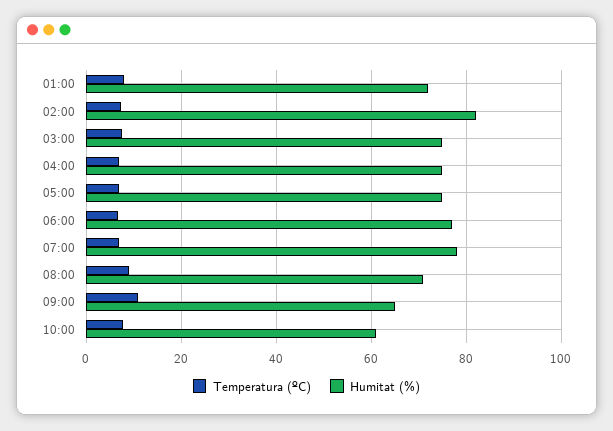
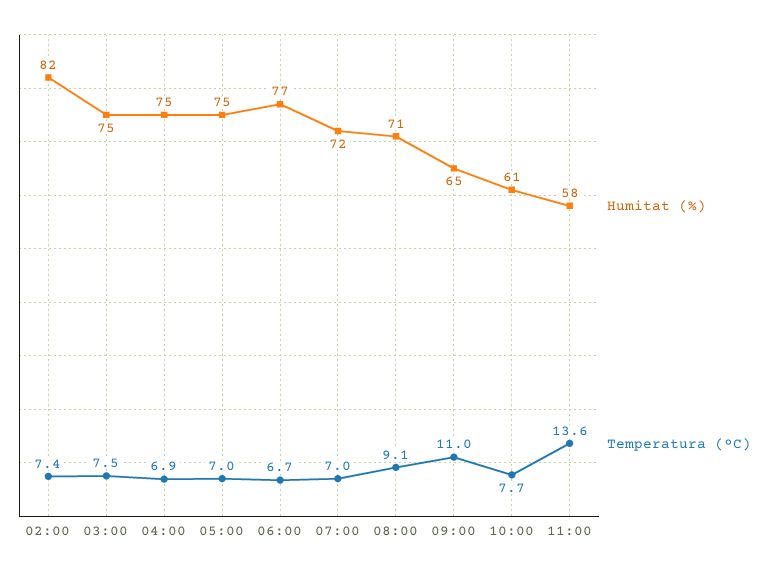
Temperatura (ºC), 01:00: 8 -> none
Humitat (%), 01:00: 72 -> none
Humitat (%), 07:00: 78 -> 72
Humitat (%), 11:00: none -> 58
Temperatura (ºC), 11:00: none -> 13.6

